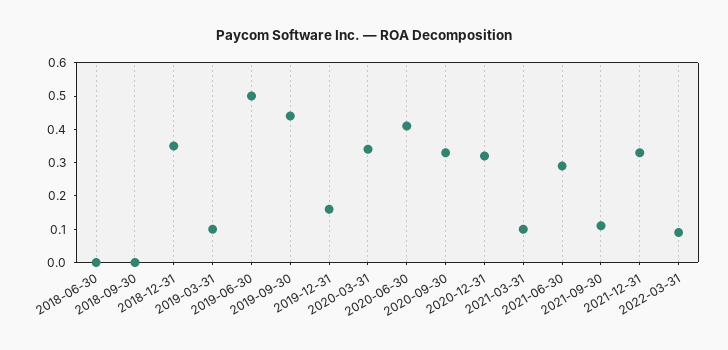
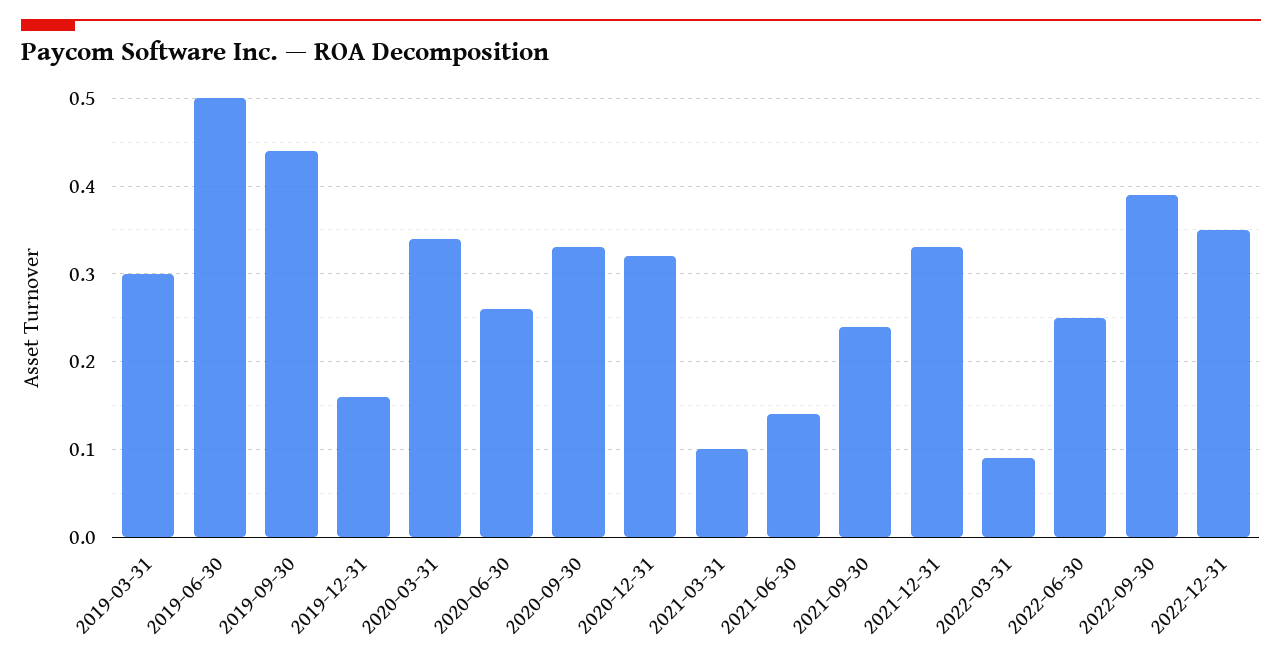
2018-06-30: 0 -> none
2018-09-30: 0 -> none
2018-12-31: 0.35 -> none
2019-03-31: 0.1 -> 0.3
2020-06-30: 0.4 -> 0.26
2021-06-30: 0.3 -> 0.14
2021-09-30: 0.1 -> 0.24
2022-06-30: none -> 0.25
2022-09-30: none -> 0.39
2022-12-31: none -> 0.35

